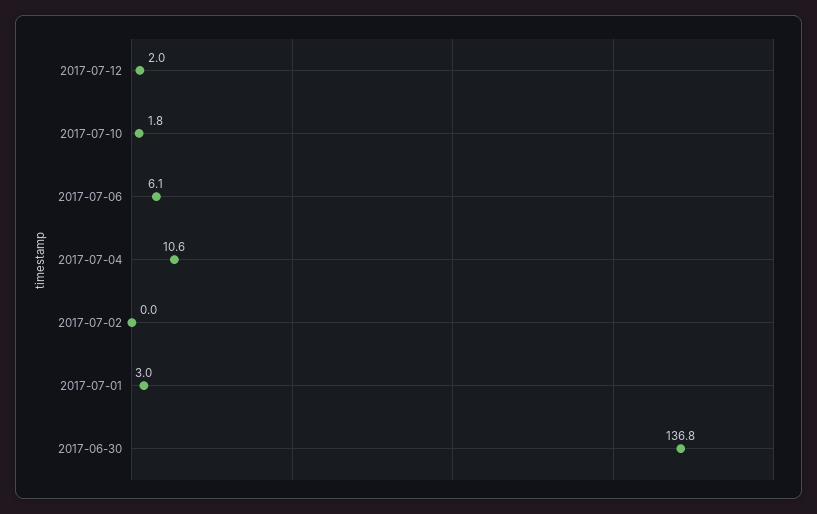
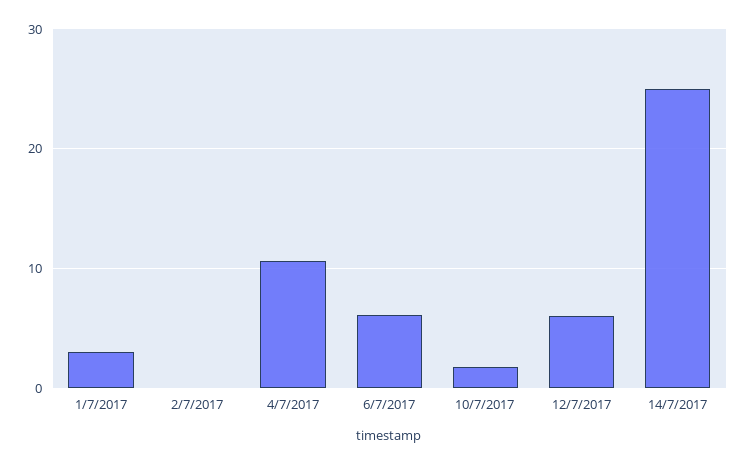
2017-07-12: 2 -> 6
2017-06-30: 136.8 -> none
14/7/2017: none -> 25

